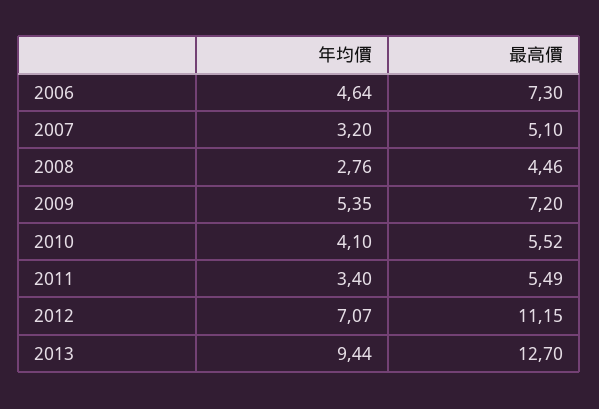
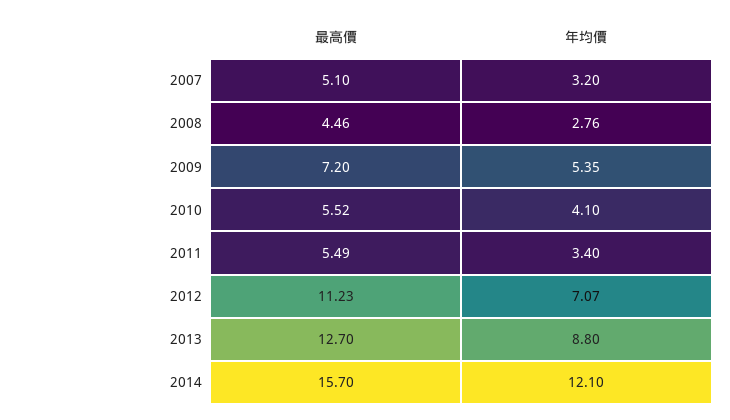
年均價, 2006: 4.64 -> none
最高價, 2006: 7.3 -> none
最高價, 2012: 11.15 -> 11.23
年均價, 2013: 9.44 -> 8.8
最高價, 2014: none -> 15.7
年均價, 2014: none -> 12.1

